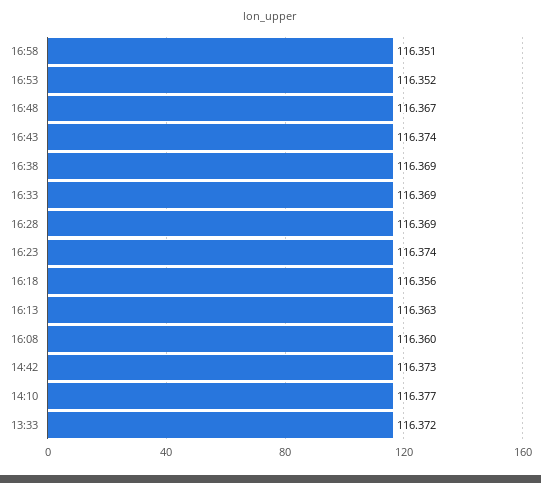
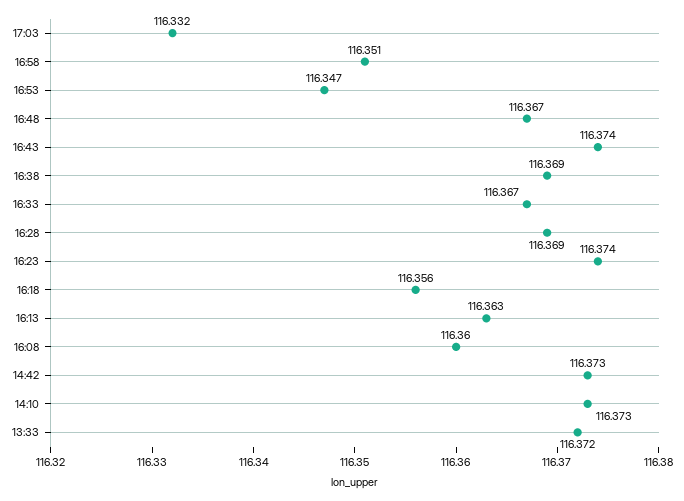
16:53: 116.352 -> 116.347
16:33: 116.369 -> 116.367
14:10: 116.377 -> 116.373
17:03: none -> 116.332

